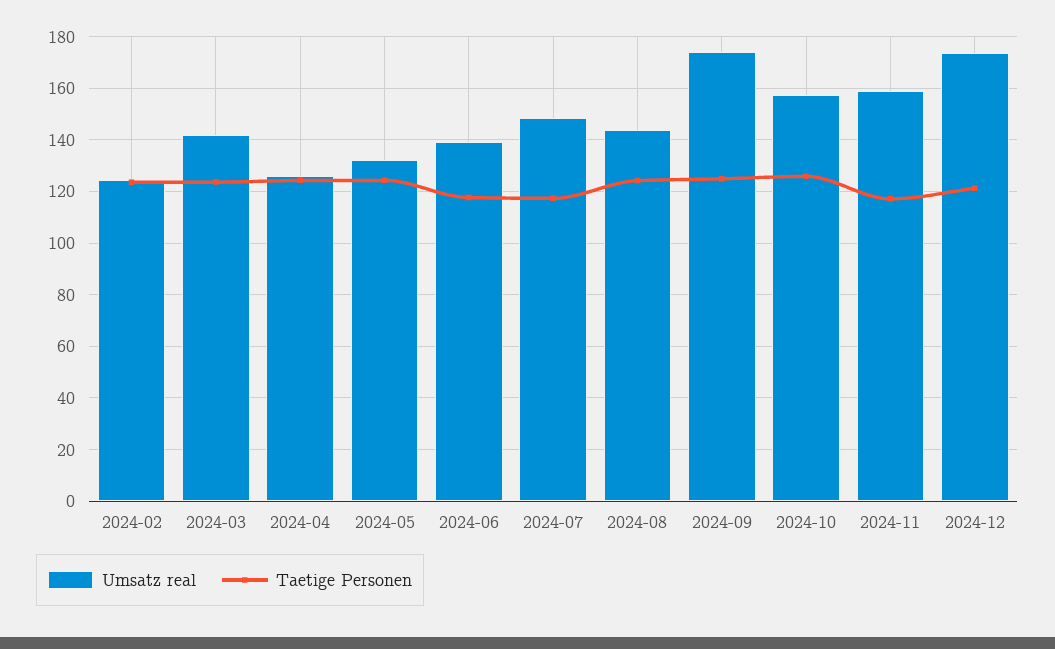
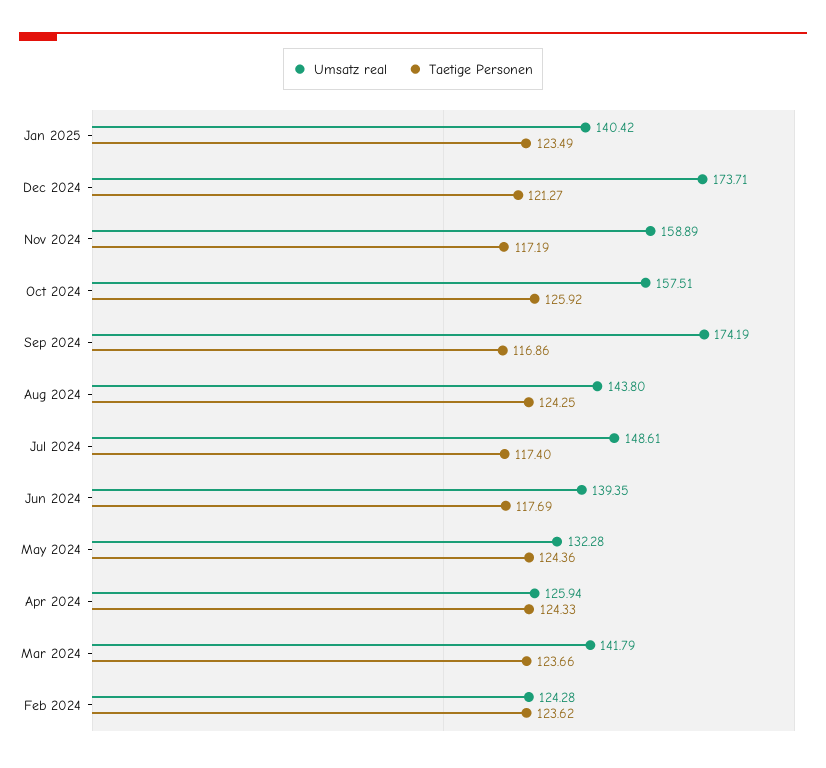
Taetige Personen, 2024-09: 125 -> 116.86
Umsatz real, Jan 2025: none -> 140.42
Taetige Personen, Jan 2025: none -> 123.49

